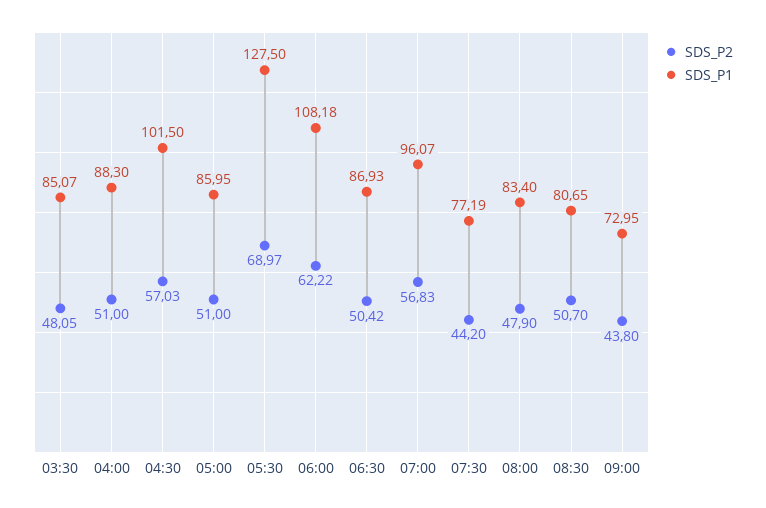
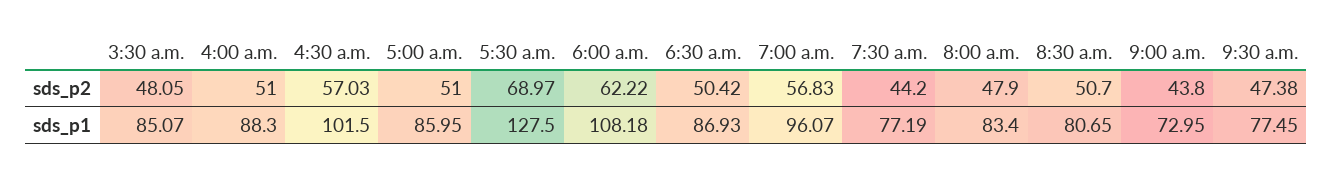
SDS_P2, 9:30 a.m.: none -> 47.38
SDS_P1, 9:30 a.m.: none -> 77.45

